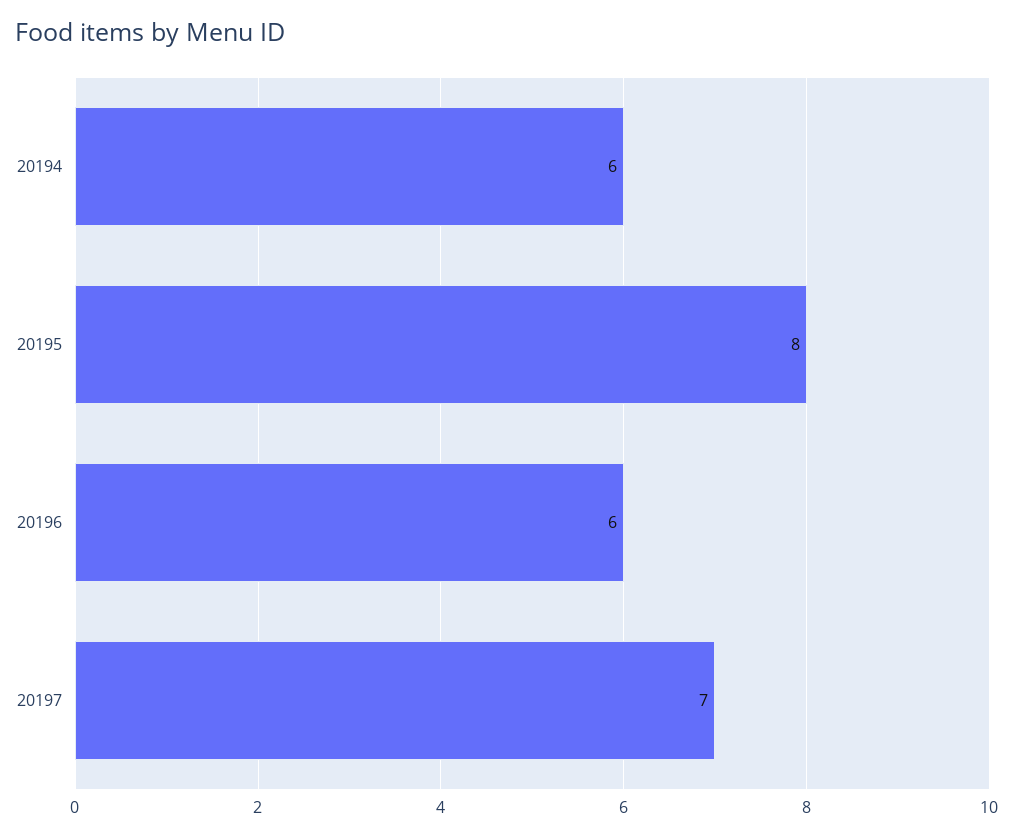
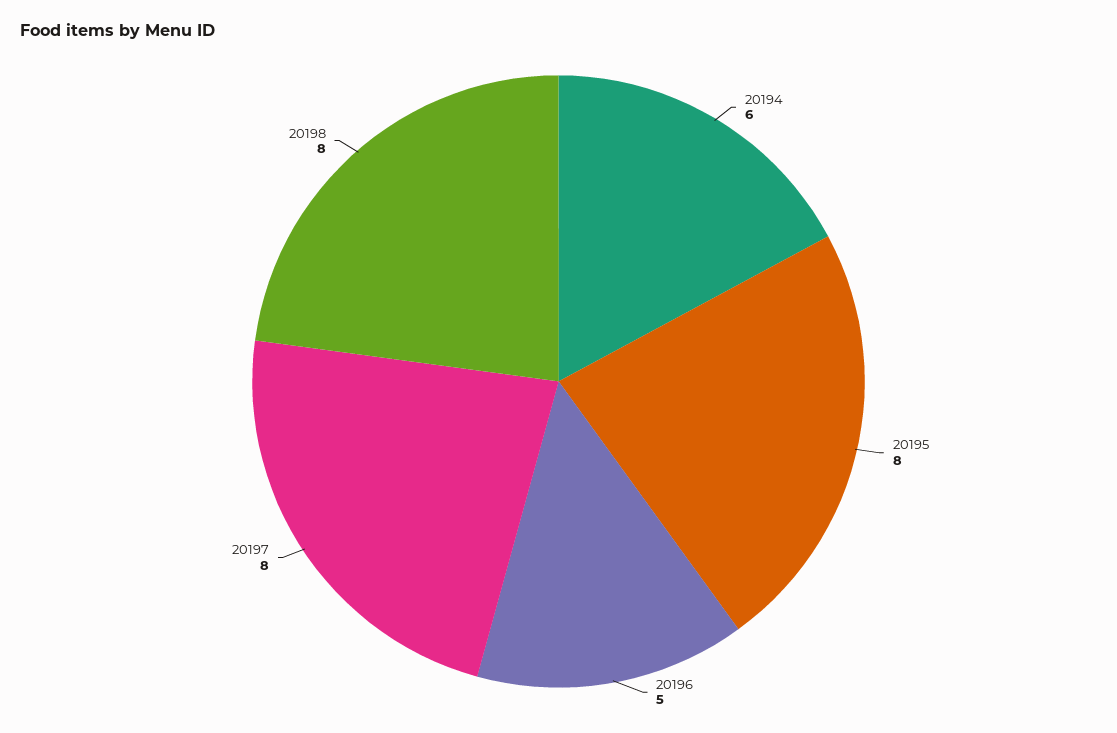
20196: 6 -> 5
20197: 7 -> 8
20198: none -> 8

